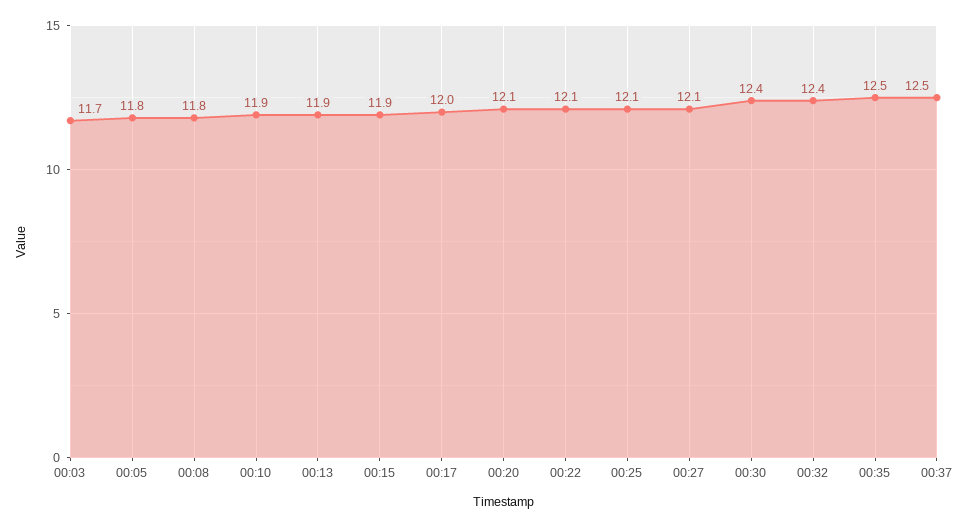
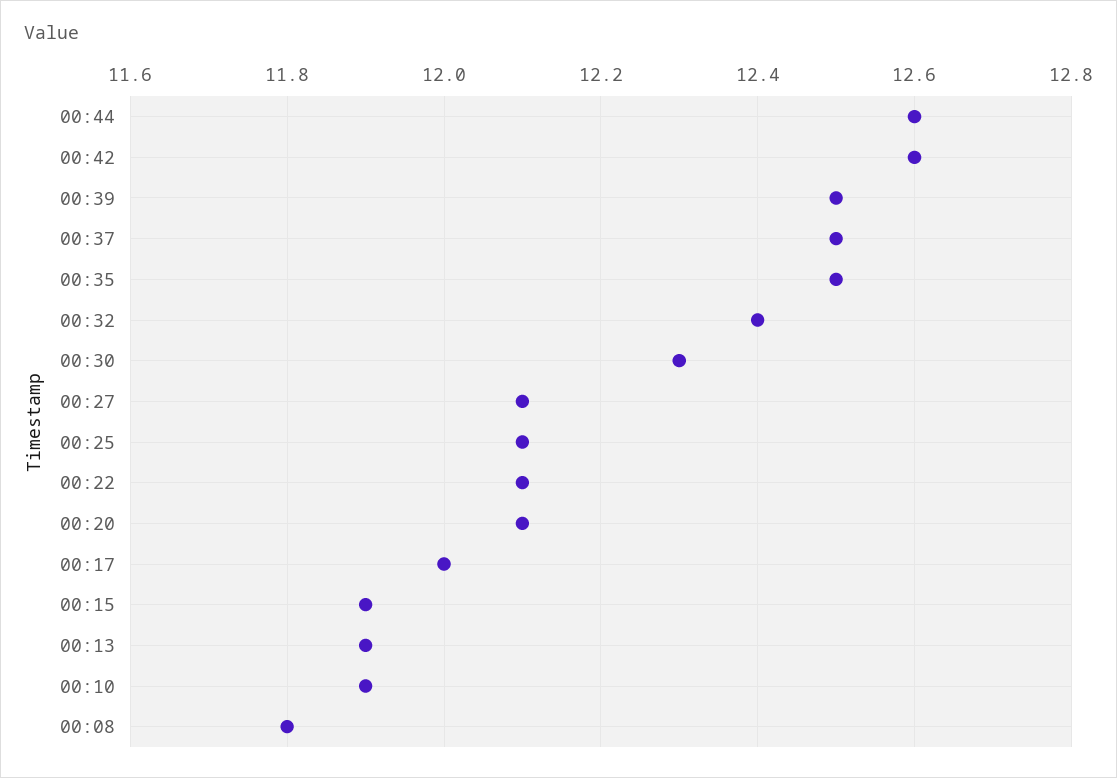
00:03: 11.7 -> none
00:05: 11.8 -> none
00:30: 12.4 -> 12.3
00:44: none -> 12.6
00:42: none -> 12.6
00:39: none -> 12.5

